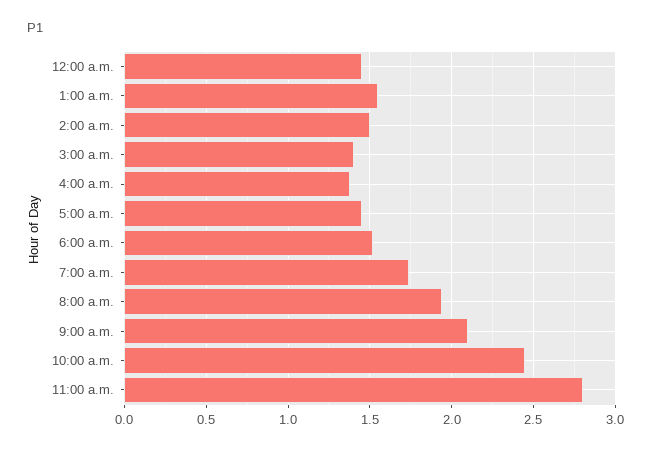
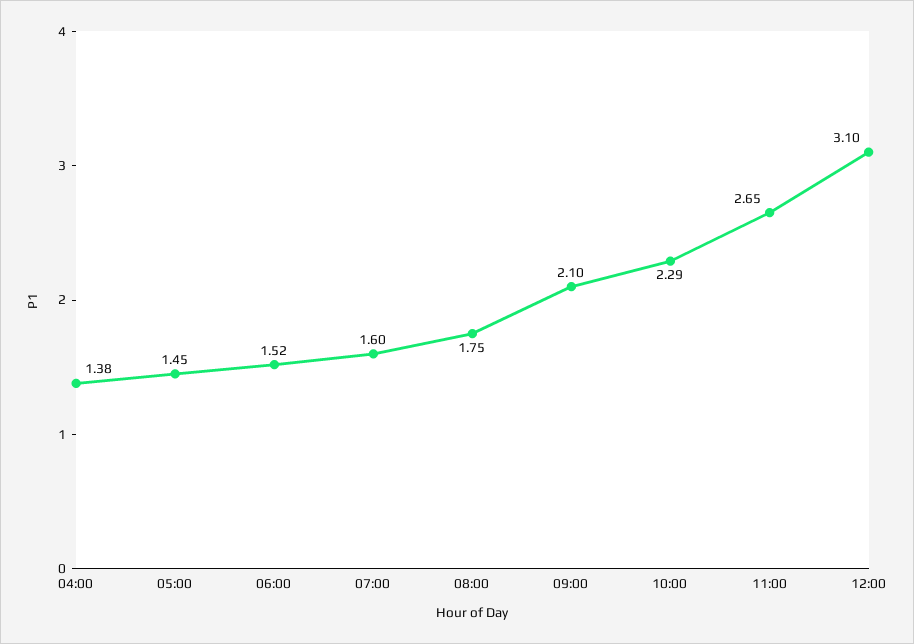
12:00 a.m.: 1.45 -> none
1:00 a.m.: 1.55 -> none
2:00 a.m.: 1.5 -> none
3:00 a.m.: 1.4 -> none
7:00 a.m.: 1.75 -> 1.6
8:00 a.m.: 1.95 -> 1.75
10:00 a.m.: 2.45 -> 2.29
11:00 a.m.: 2.8 -> 2.65
12:00: none -> 3.1

